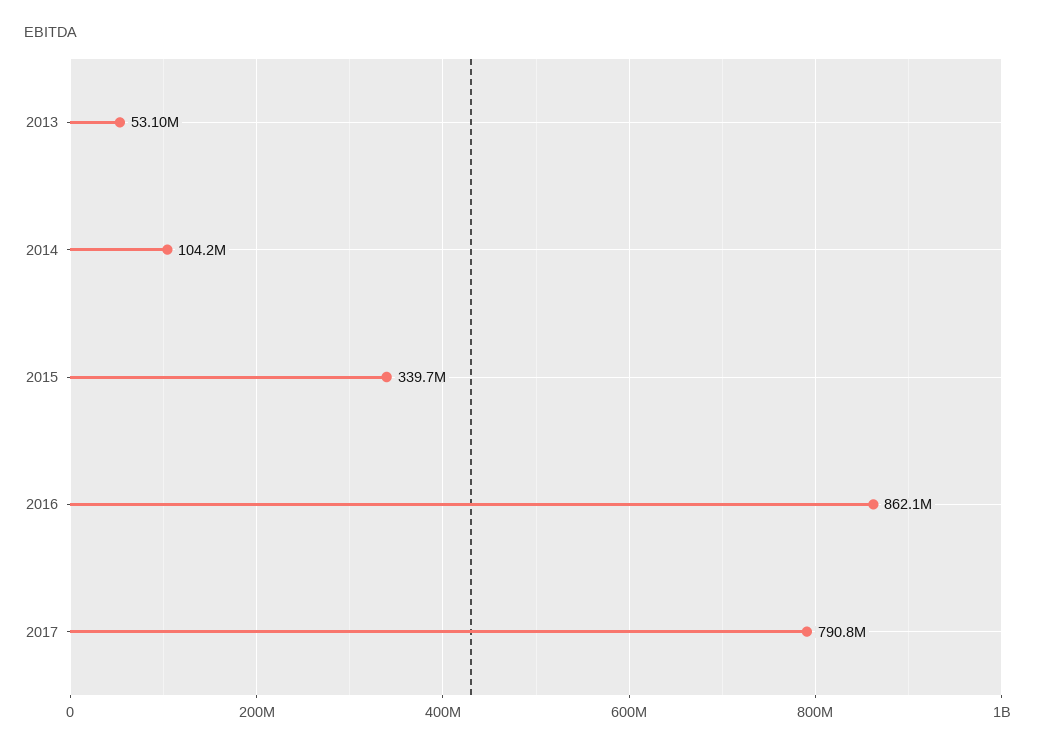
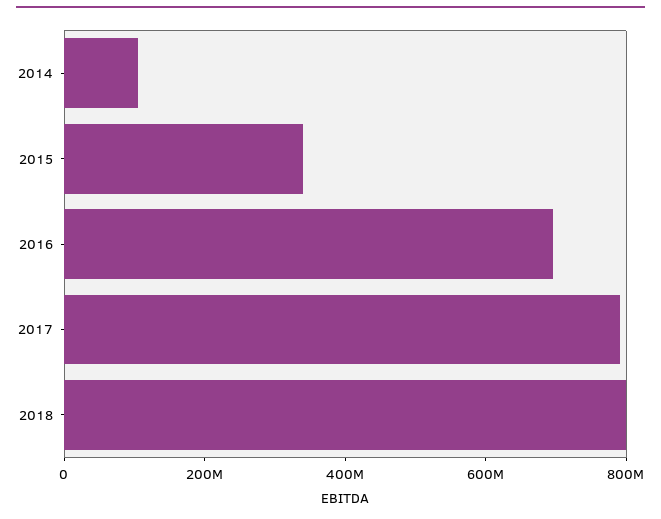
2013: 53100000 -> none
2016: 862100000 -> 700000000
2018: none -> 800000000

